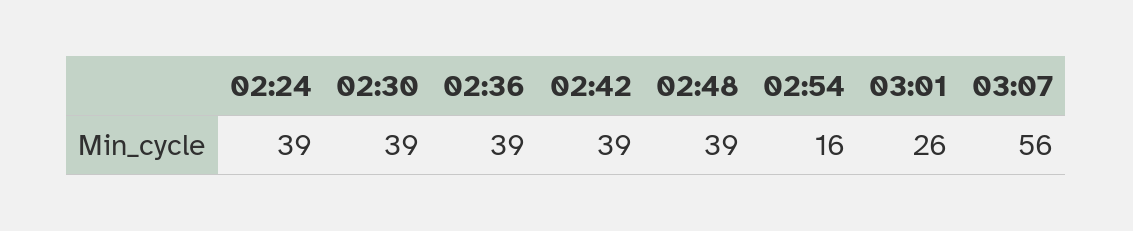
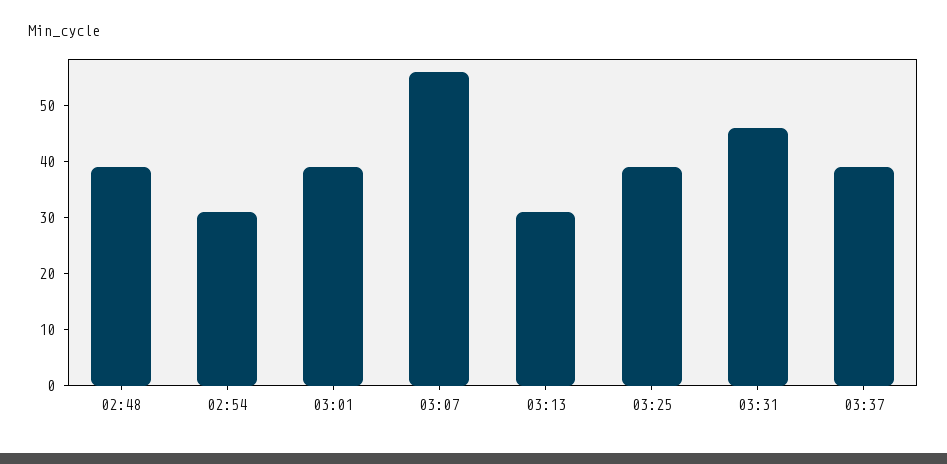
02:24: 39 -> none
02:30: 39 -> none
02:36: 39 -> none
02:42: 39 -> none
02:54: 16 -> 30
03:01: 26 -> 40
03:13: none -> 30
03:25: none -> 40
03:31: none -> 45
03:37: none -> 40

